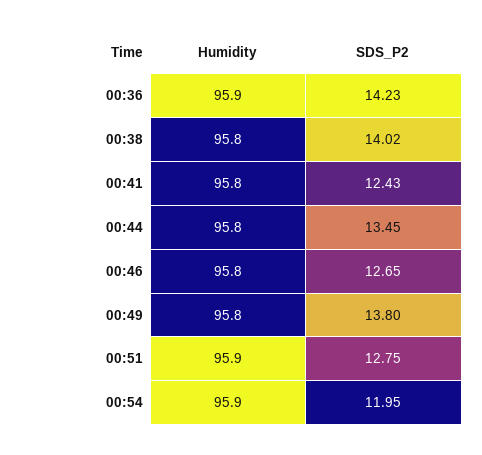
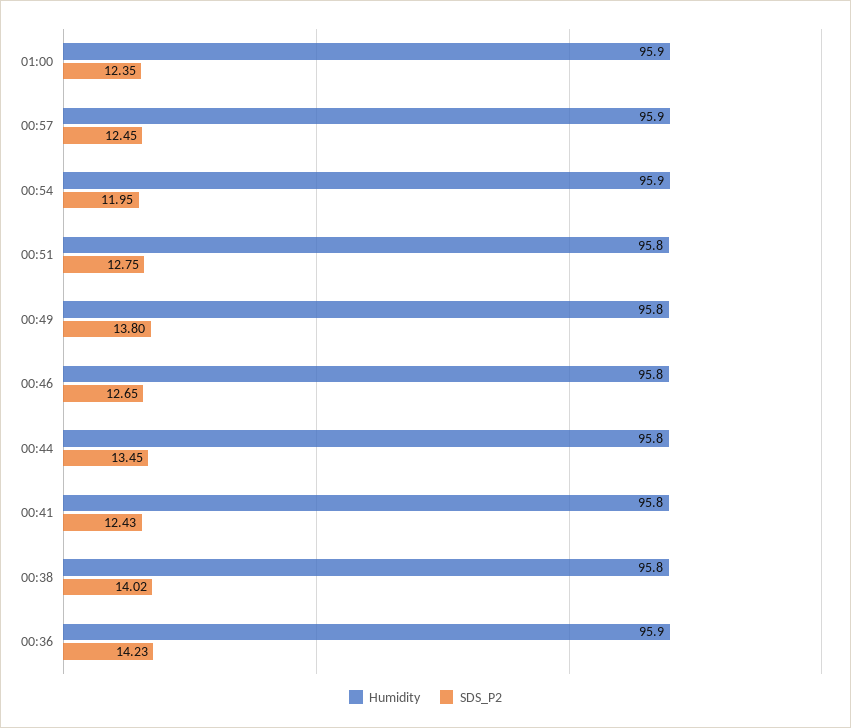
Humidity, 00:51: 95.9 -> 95.8
Humidity, 01:00: none -> 95.9
SDS_P2, 01:00: none -> 12.35
Humidity, 00:57: none -> 95.9
SDS_P2, 00:57: none -> 12.45

